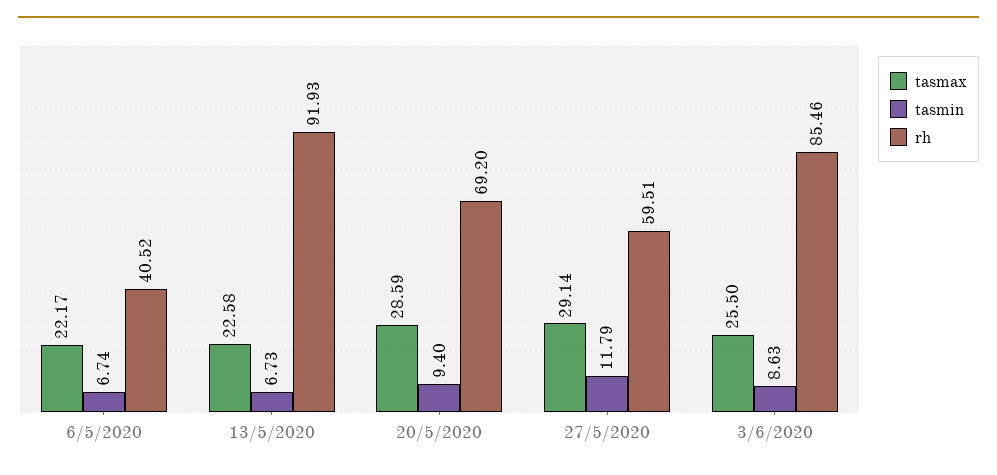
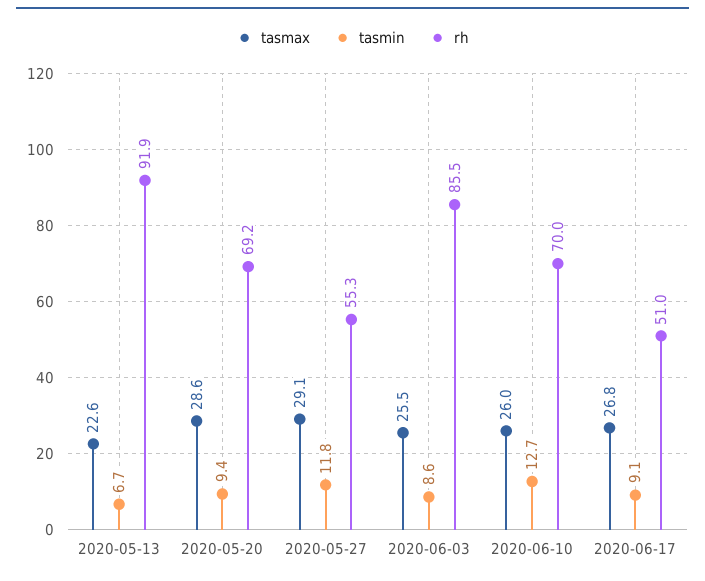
tasmax, 6/5/2020: 22.17 -> none
tasmin, 6/5/2020: 6.74 -> none
rh, 6/5/2020: 40.52 -> none
rh, 27/5/2020: 59.51 -> 55.3
tasmax, 2020-06-10: none -> 26
tasmin, 2020-06-10: none -> 12.7
rh, 2020-06-10: none -> 70
tasmax, 2020-06-17: none -> 26.8
tasmin, 2020-06-17: none -> 9.1
rh, 2020-06-17: none -> 51

